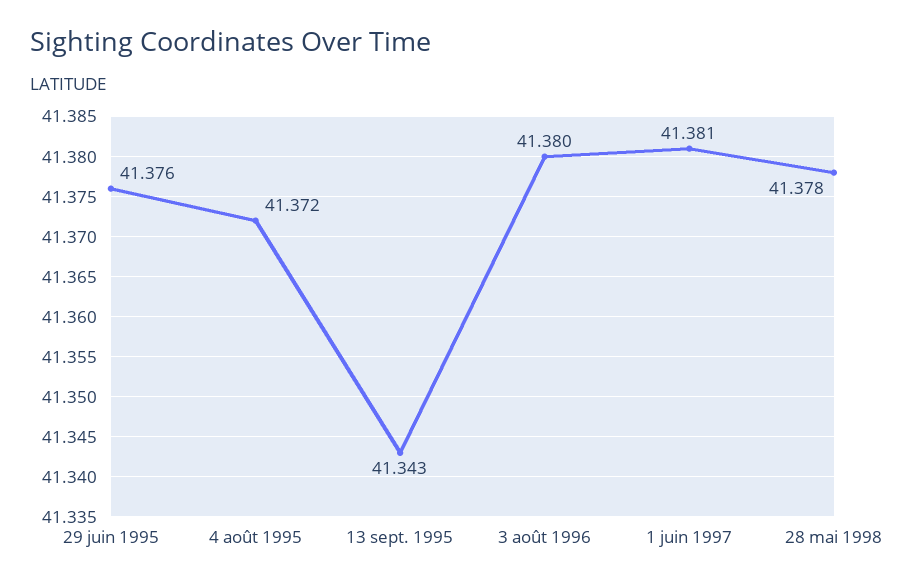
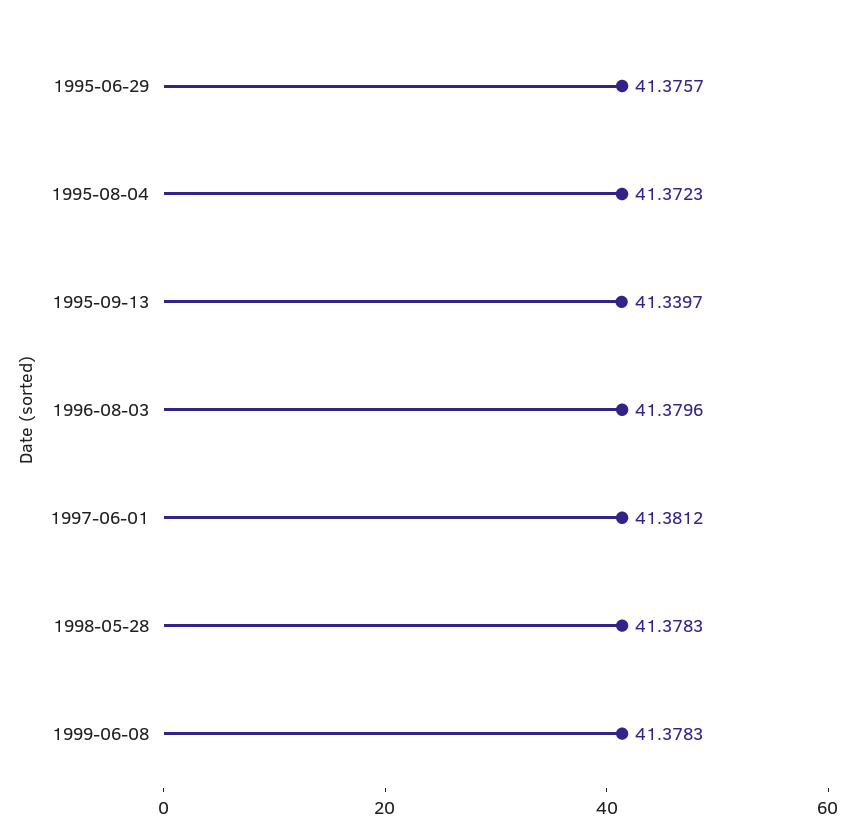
13 sept. 1995: 41.343 -> 41.3397
1999-06-08: none -> 41.3783

